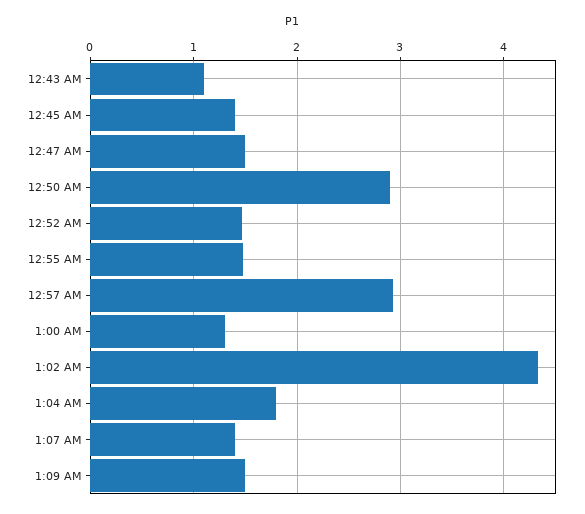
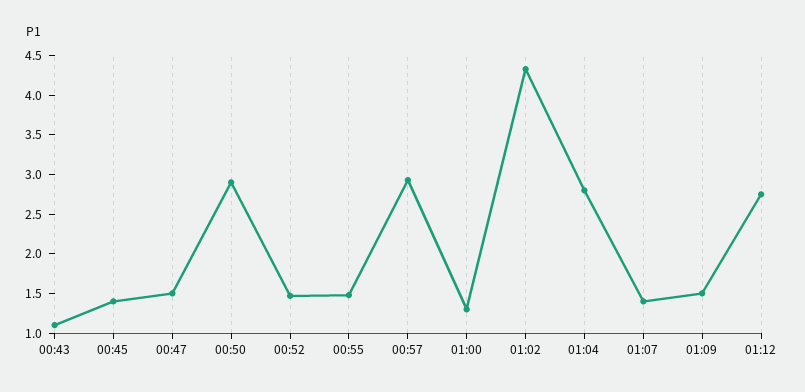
1:04 AM: 1.8 -> 2.75
01:12: none -> 2.75

